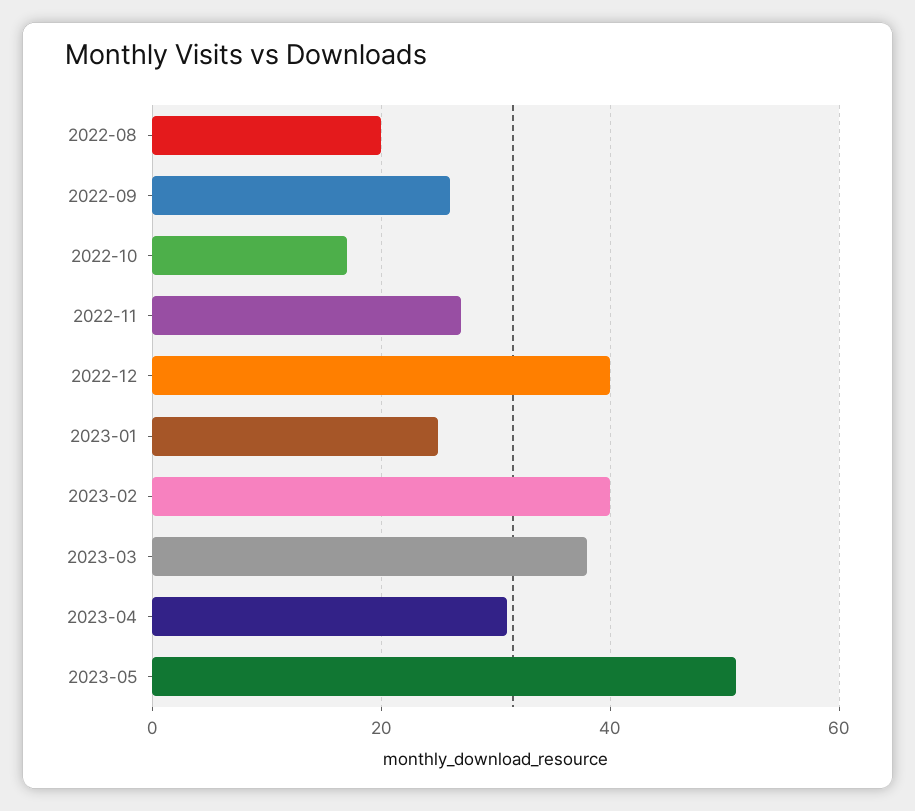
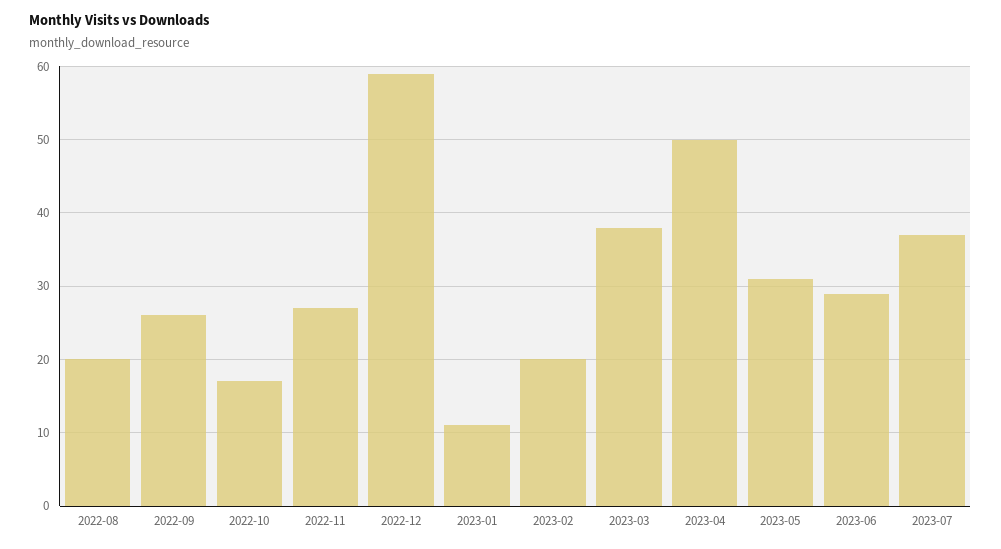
2022-12: 40 -> 59
2023-01: 25 -> 11
2023-02: 40 -> 20
2023-04: 30 -> 50
2023-05: 50 -> 31
2023-06: none -> 29
2023-07: none -> 37

